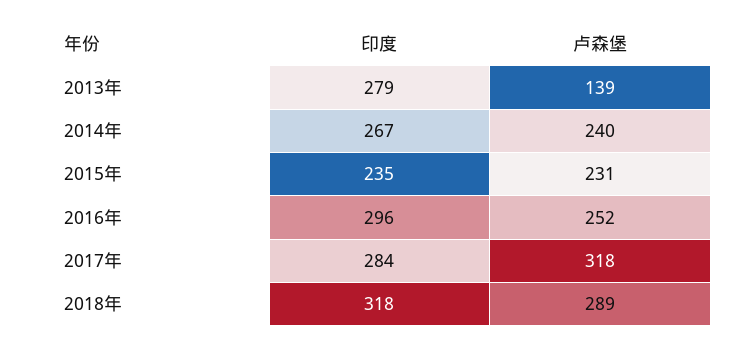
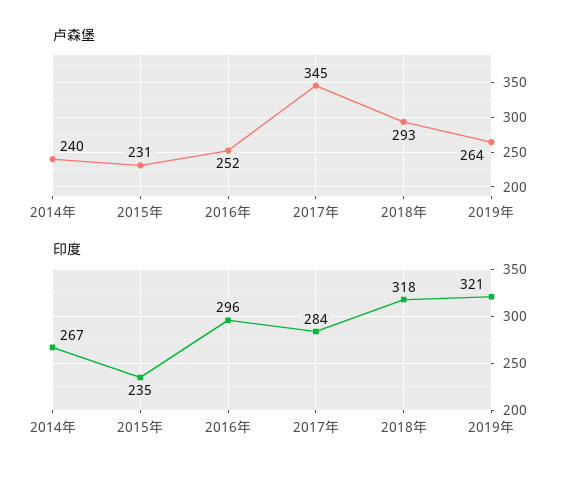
印度, 2013年: 279 -> none
卢森堡, 2013年: 139 -> none
卢森堡, 2017年: 318 -> 345
卢森堡, 2018年: 289 -> 293
卢森堡, 2019年: none -> 264
印度, 2019年: none -> 321

